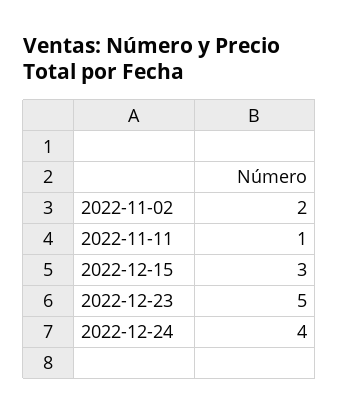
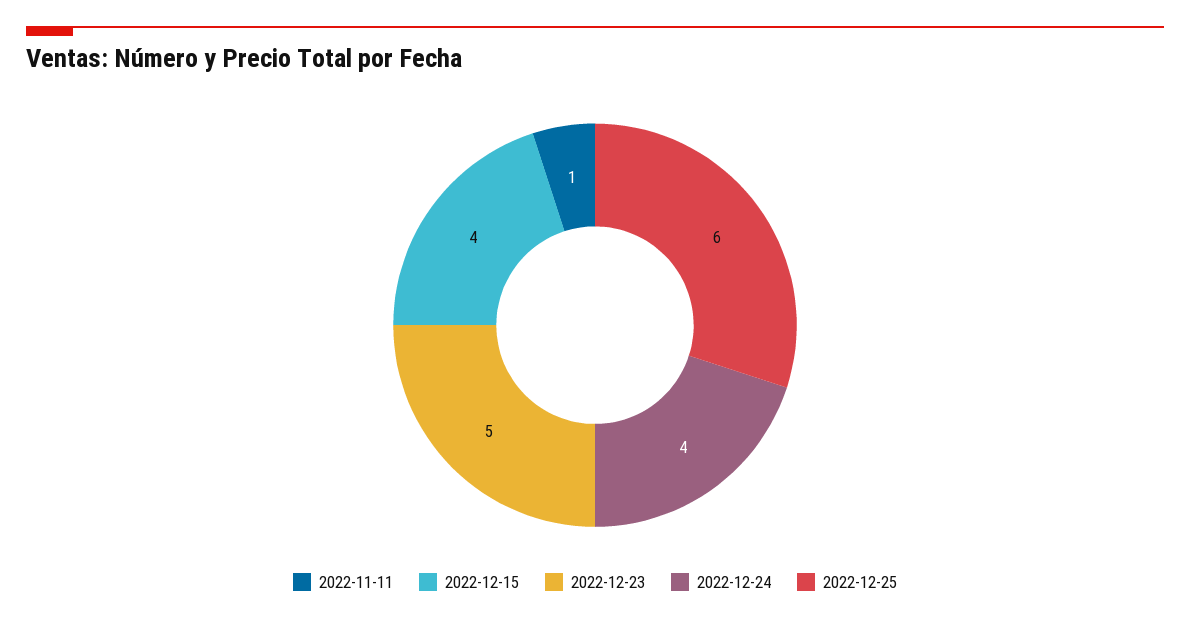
2022-11-02: 2 -> none
2022-12-15: 3 -> 4
2022-12-25: none -> 6

